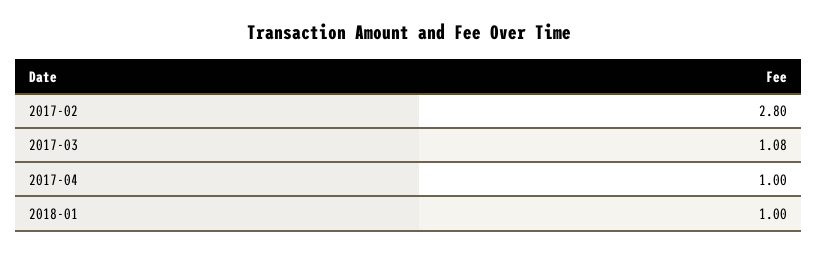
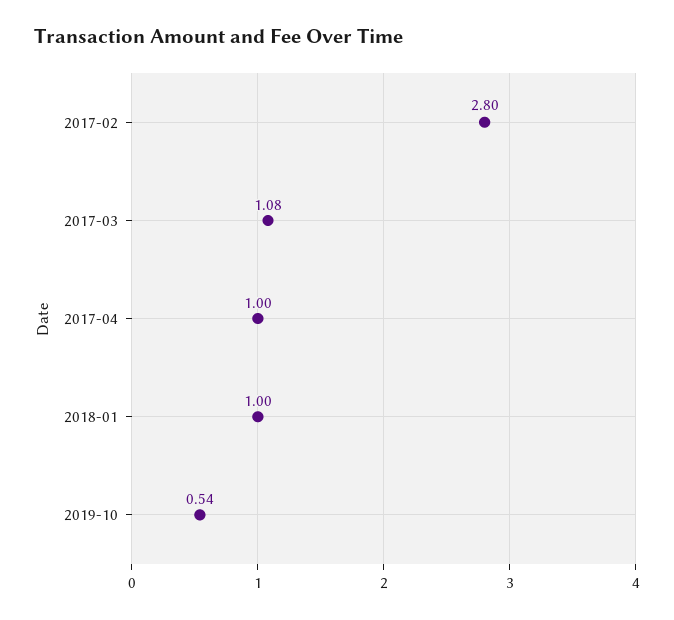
2019-10: none -> 0.54

